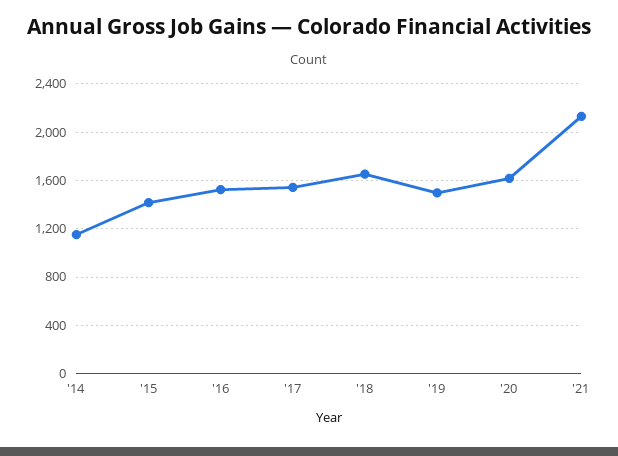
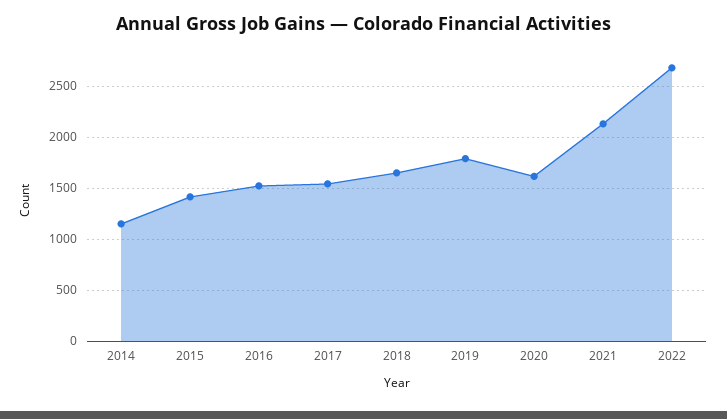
'19: 1500 -> 1800
2022: none -> 2700

